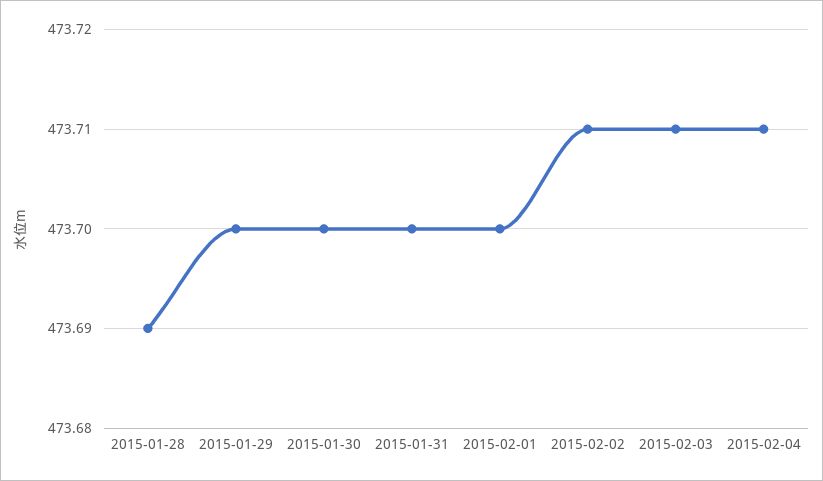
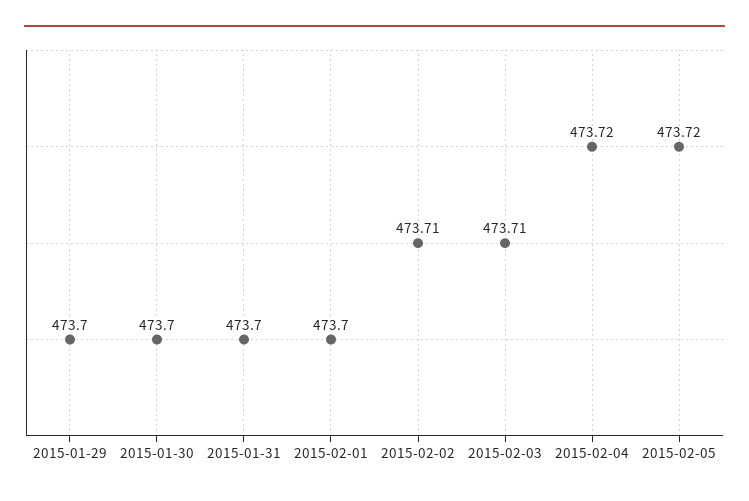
2015-01-28: 473.69 -> none
2015-02-04: 473.71 -> 473.72
2015-02-05: none -> 473.72

